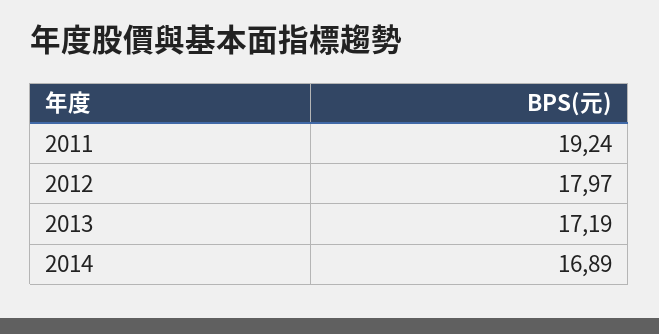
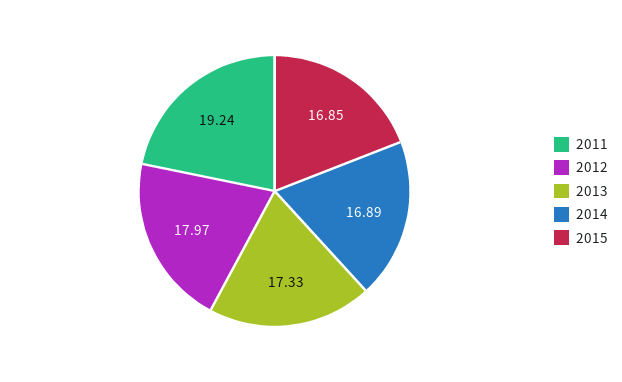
2013: 17.19 -> 17.33
2015: none -> 16.85

